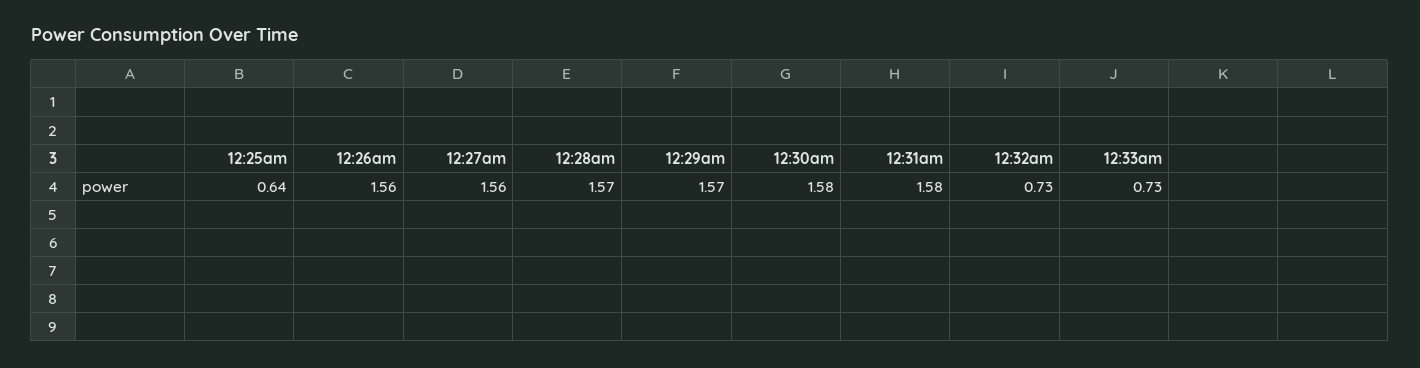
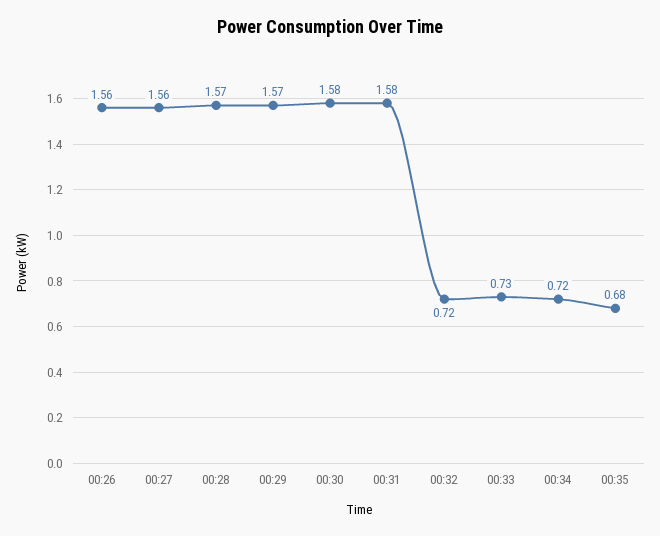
12:25am: 0.64 -> none
12:32am: 0.73 -> 0.72
00:34: none -> 0.72
00:35: none -> 0.68

